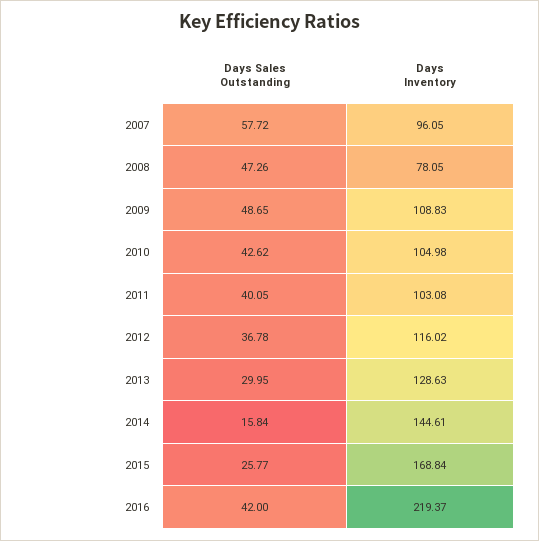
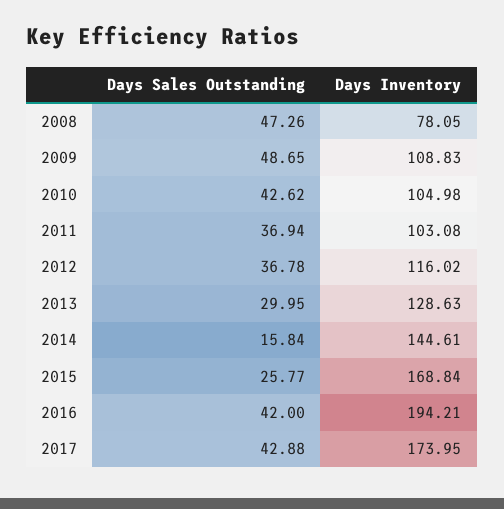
Days Sales Outstanding, 2007: 57.72 -> none
Days Inventory, 2007: 96.05 -> none
Days Sales Outstanding, 2011: 40.05 -> 36.94
Days Inventory, 2016: 219.37 -> 194.21
Days Sales Outstanding, 2017: none -> 42.88
Days Inventory, 2017: none -> 173.95

